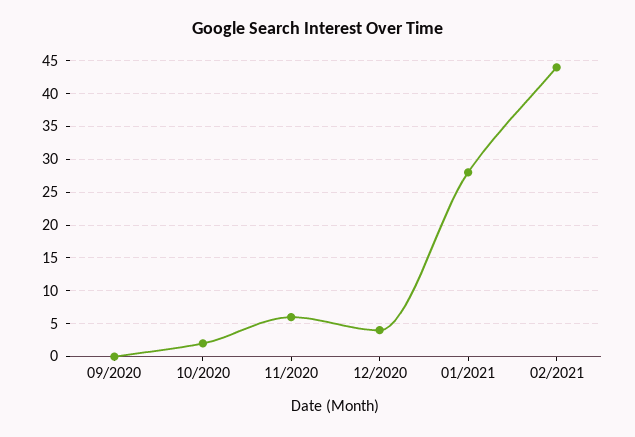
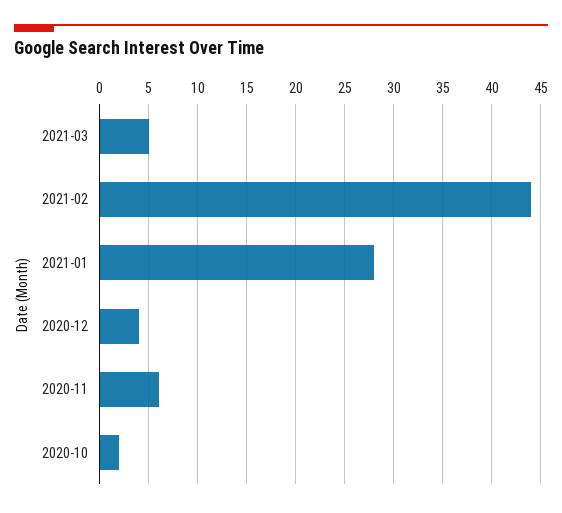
09/2020: 0 -> none
2021-03: none -> 5

